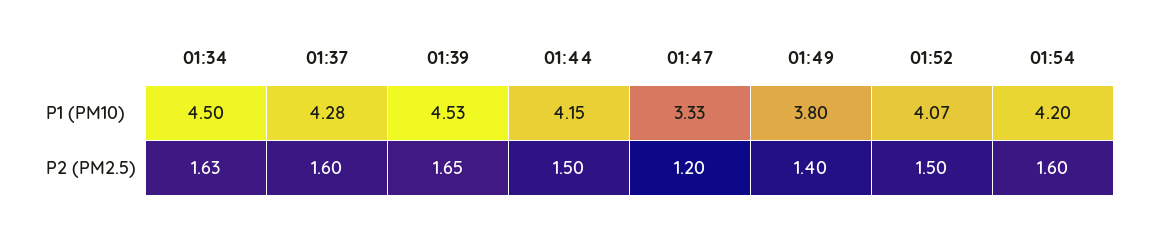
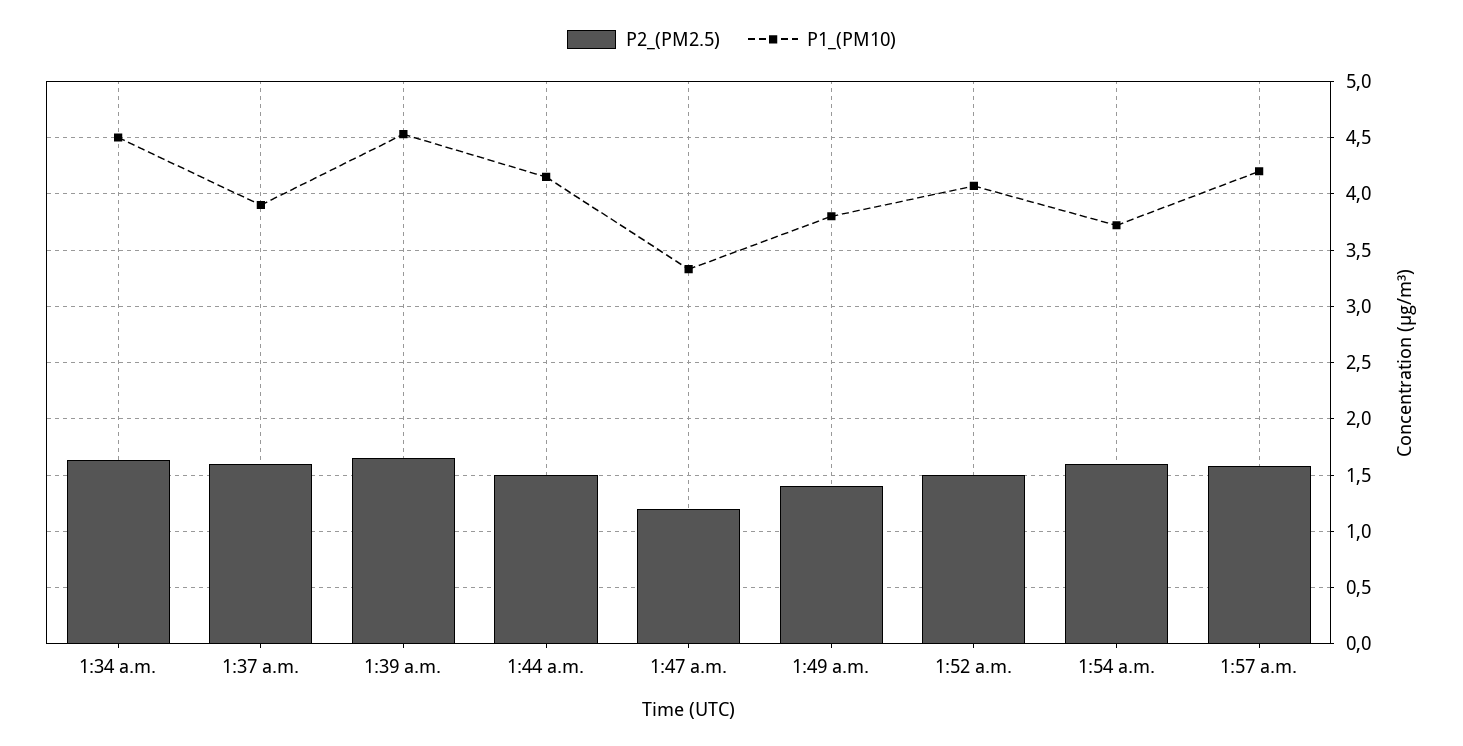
P1 (PM10), 01:37: 4.28 -> 3.9
P1 (PM10), 01:54: 4.2 -> 3.7
P2 (PM2.5), 1:57 a.m.: none -> 1.6
P1 (PM10), 1:57 a.m.: none -> 4.2

